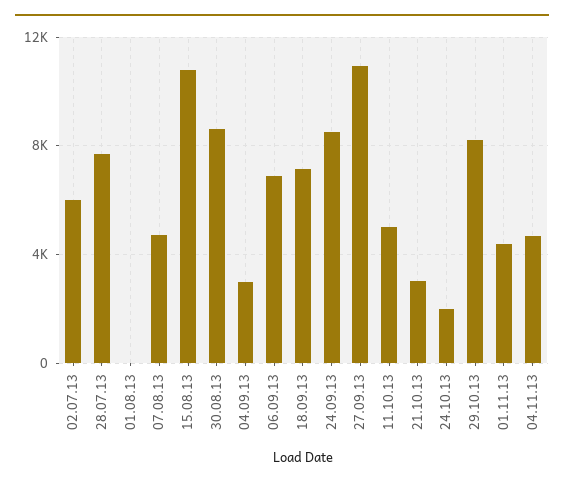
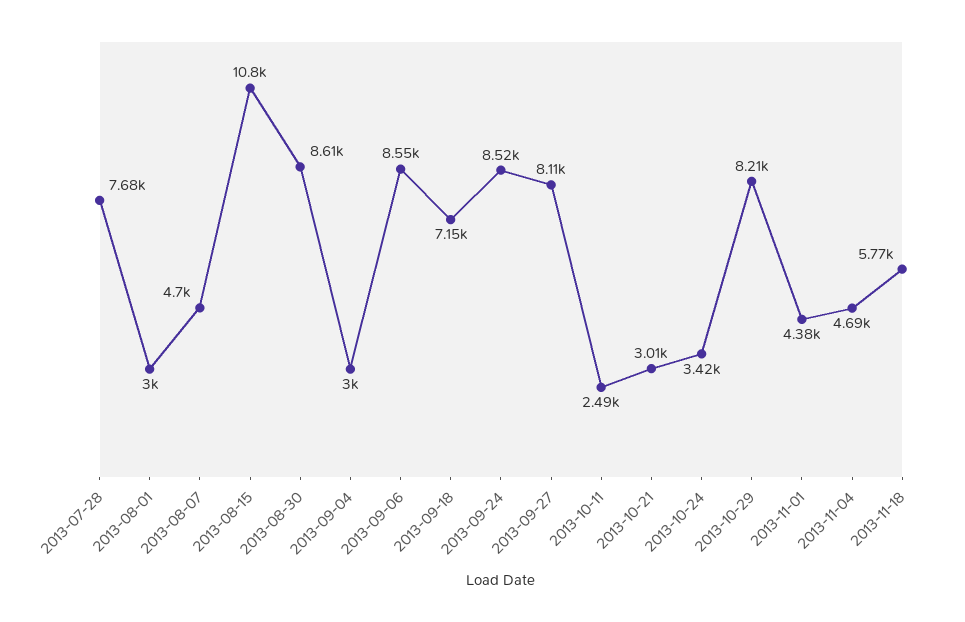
02.07.13: 6000 -> none
01.08.13: 0 -> 3000
06.09.13: 7000 -> 8550
27.09.13: 11000 -> 8110
11.10.13: 5000 -> 2490
24.10.13: 2000 -> 3420
2013-11-18: none -> 5770

